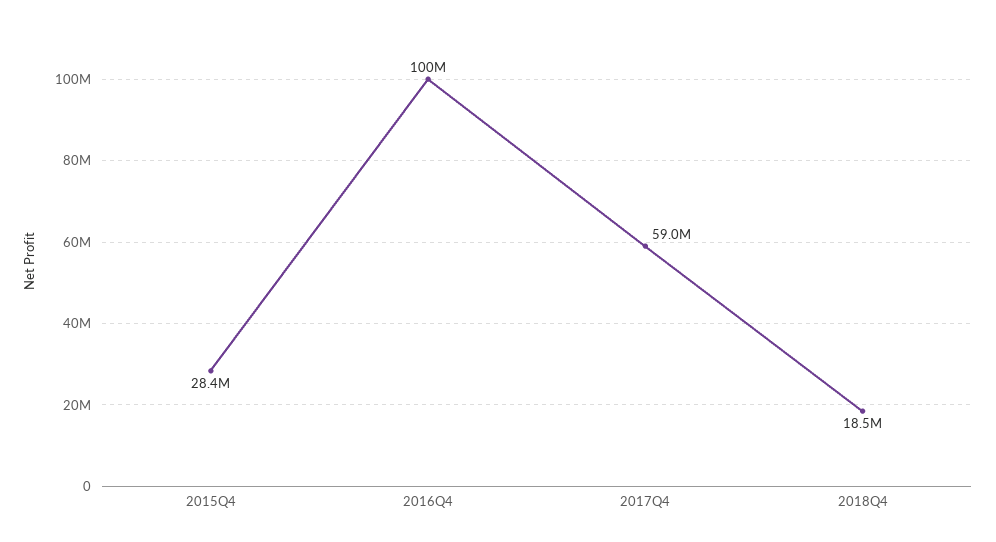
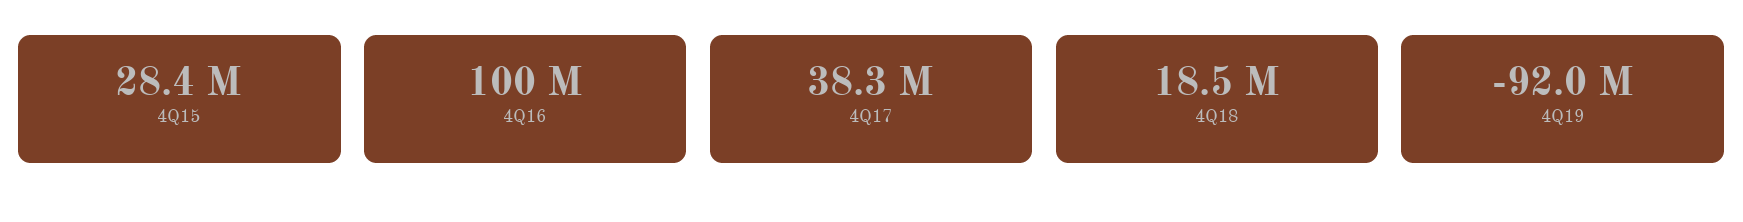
2017Q4: 59000000 -> 38300000
4Q19: none -> -92000000

